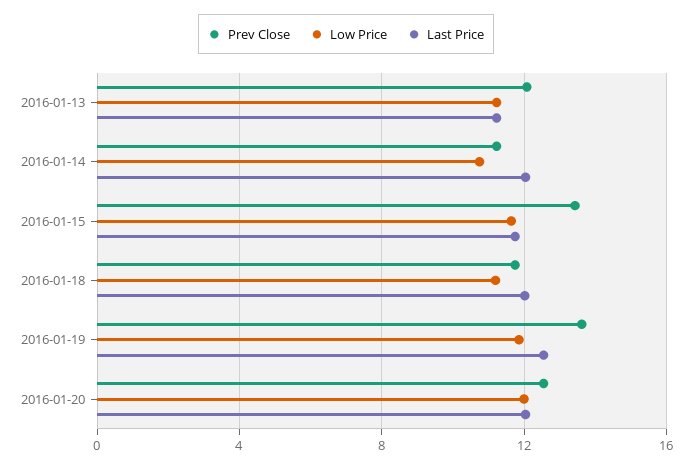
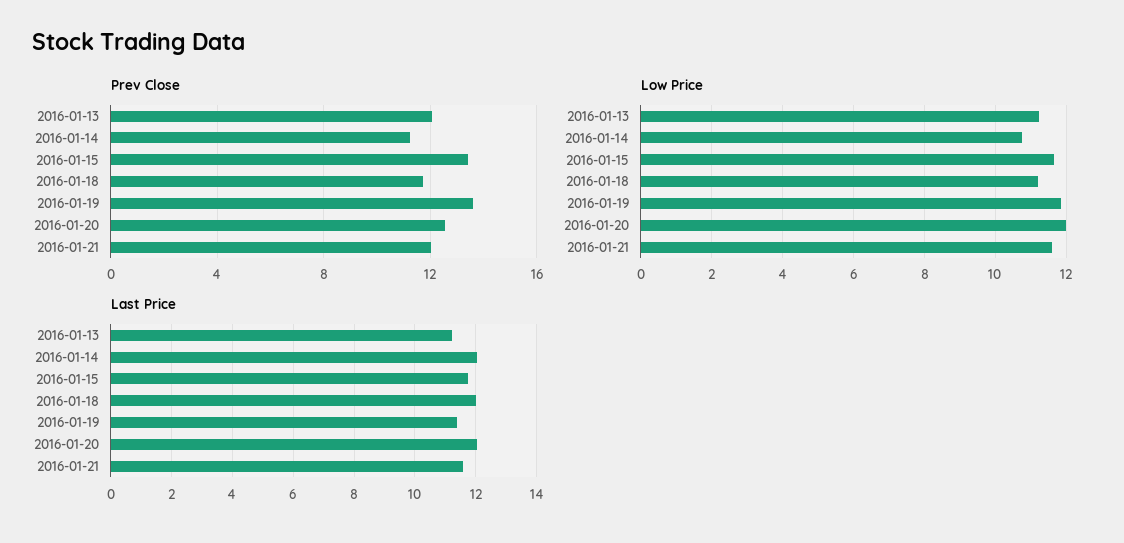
Last Price, 2016-01-19: 12.5 -> 11.4
Prev Close, 2016-01-21: none -> 12
Low Price, 2016-01-21: none -> 11.6
Last Price, 2016-01-21: none -> 11.6

